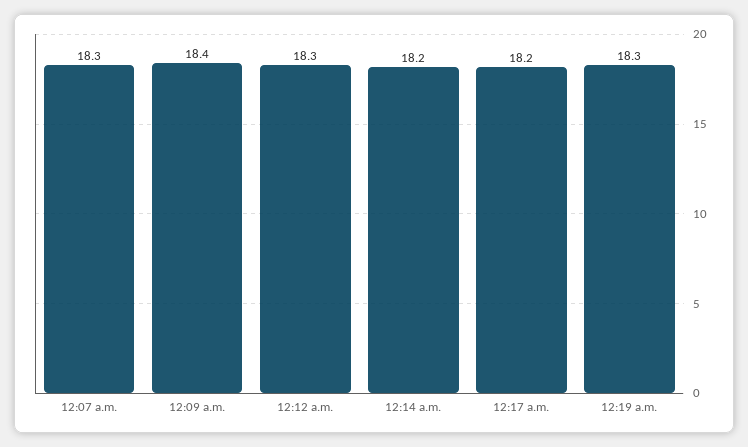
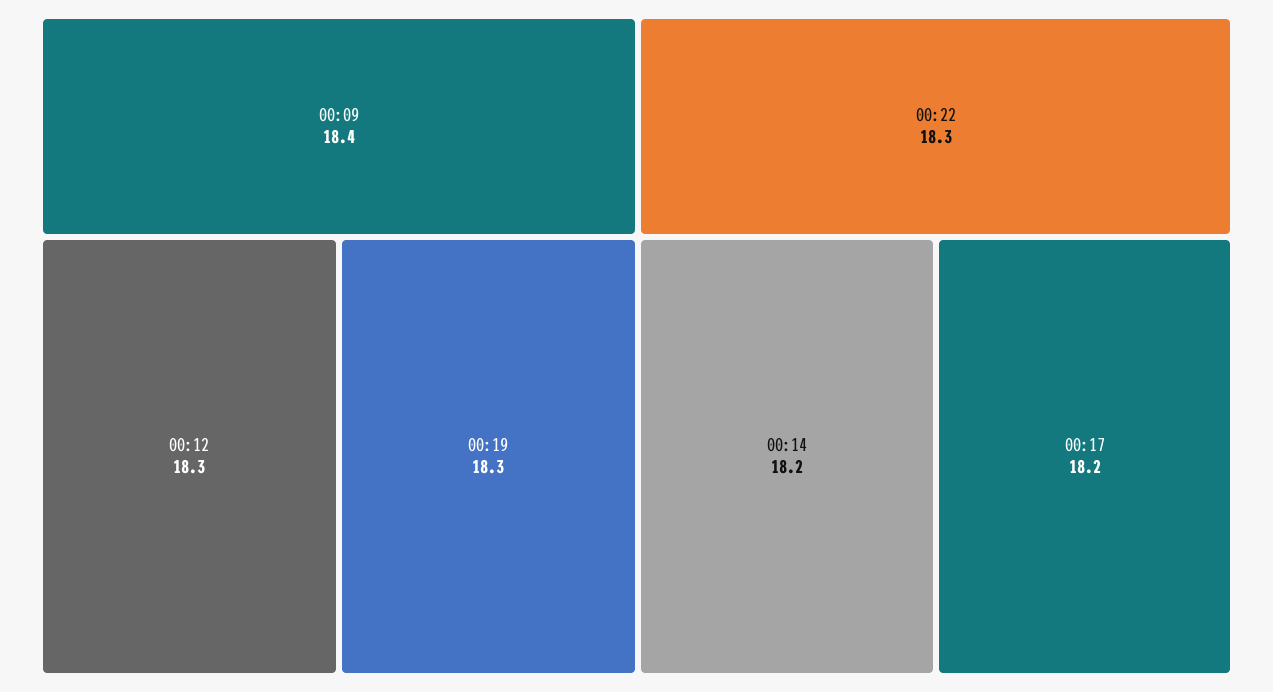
12:07 a.m.: 18.3 -> none
00:22: none -> 18.3

